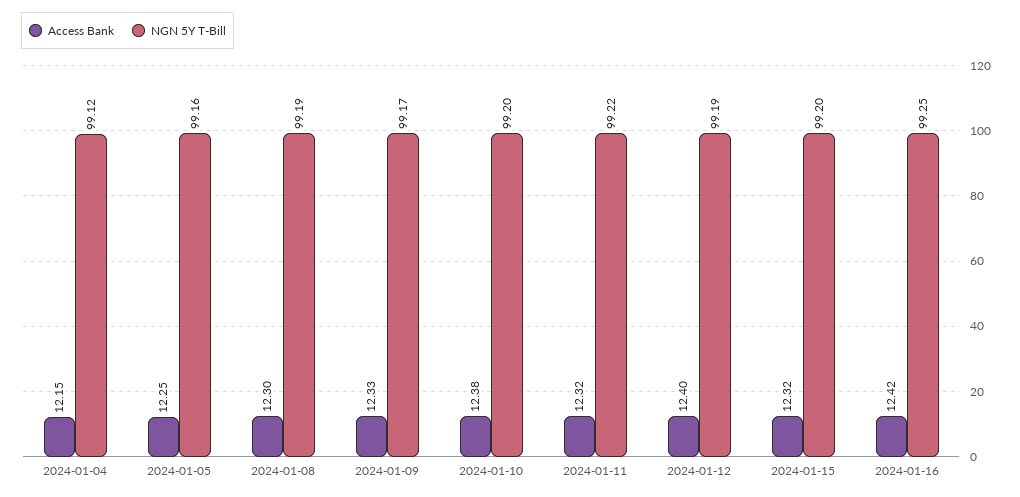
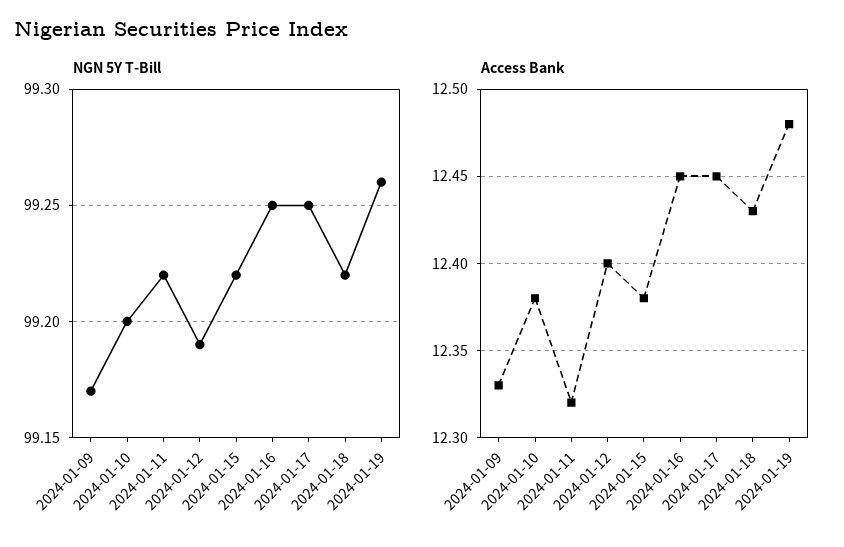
Access Bank, 2024-01-04: 12.15 -> none
NGN 5Y T-Bill, 2024-01-04: 99.12 -> none
Access Bank, 2024-01-05: 12.25 -> none
NGN 5Y T-Bill, 2024-01-05: 99.16 -> none
Access Bank, 2024-01-08: 12.3 -> none
NGN 5Y T-Bill, 2024-01-08: 99.19 -> none
Access Bank, 2024-01-15: 12.32 -> 12.38
NGN 5Y T-Bill, 2024-01-15: 99.2 -> 99.22
Access Bank, 2024-01-16: 12.42 -> 12.45
NGN 5Y T-Bill, 2024-01-17: none -> 99.25
NGN 5Y T-Bill, 2024-01-18: none -> 99.22
NGN 5Y T-Bill, 2024-01-19: none -> 99.26
Access Bank, 2024-01-17: none -> 12.45
Access Bank, 2024-01-18: none -> 12.43
Access Bank, 2024-01-19: none -> 12.48

